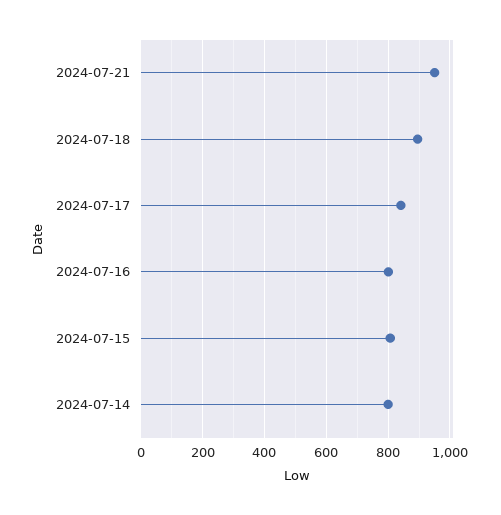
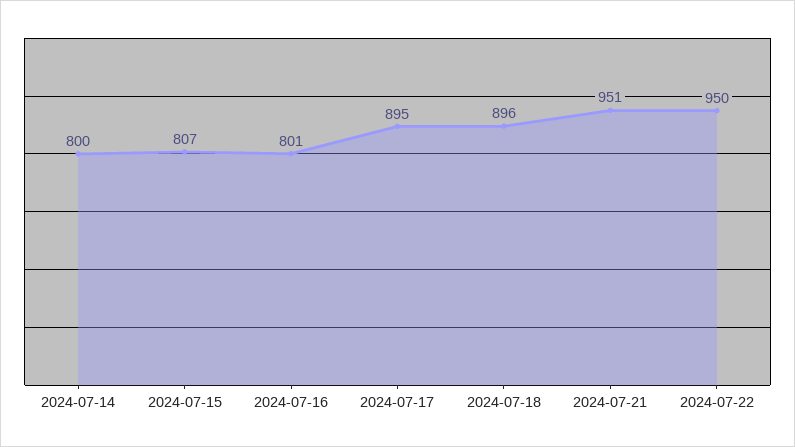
2024-07-17: 840 -> 895
2024-07-22: none -> 950

